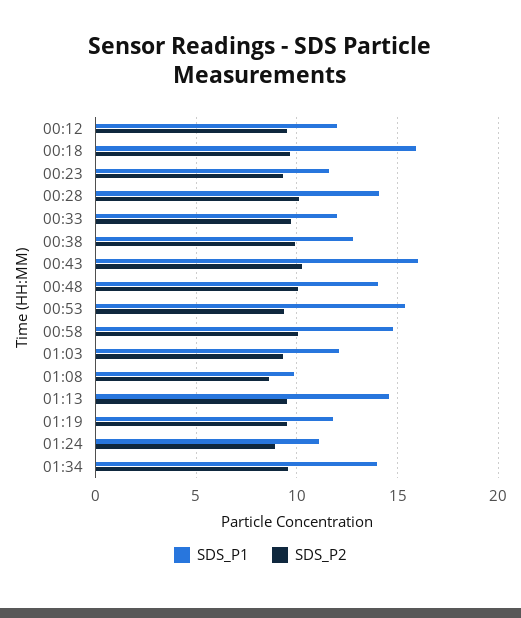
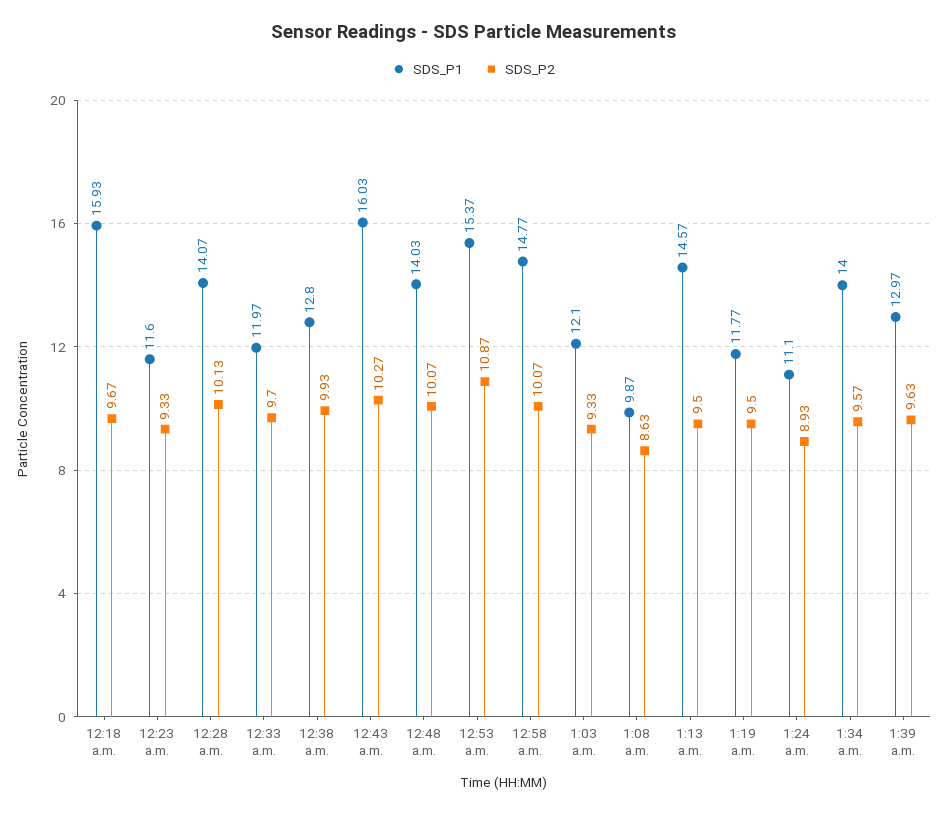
SDS_P1, 00:12: 12 -> none
SDS_P2, 00:12: 9.5 -> none
SDS_P2, 00:53: 9.5 -> 10.87
SDS_P1, 1:39 a.m.: none -> 12.97
SDS_P2, 1:39 a.m.: none -> 9.63

